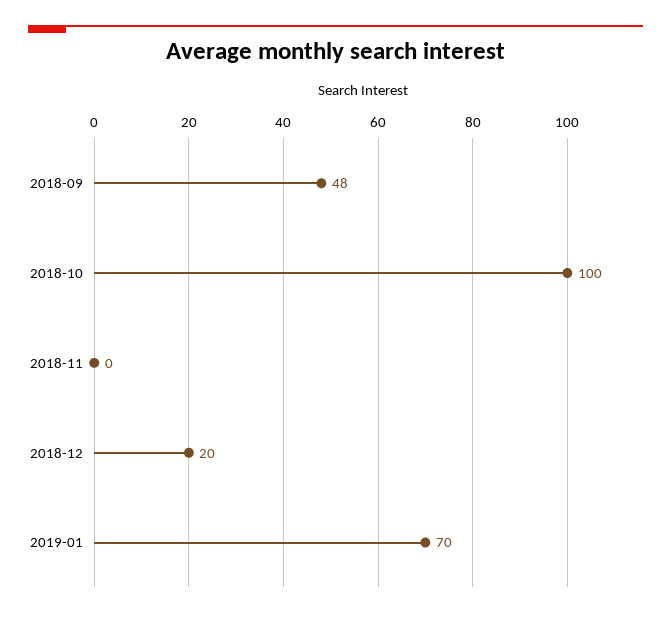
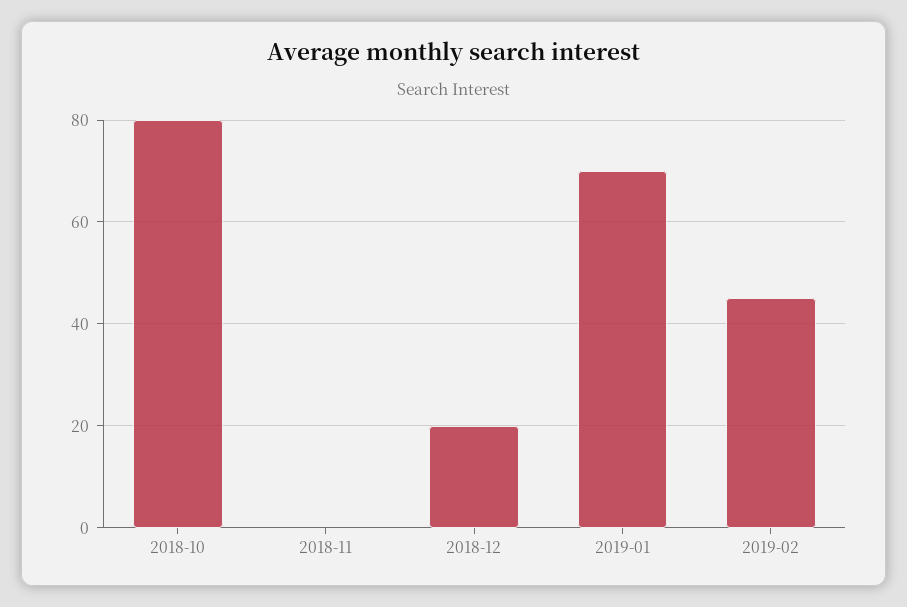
2018-09: 48 -> none
2018-10: 100 -> 80
2019-02: none -> 45

